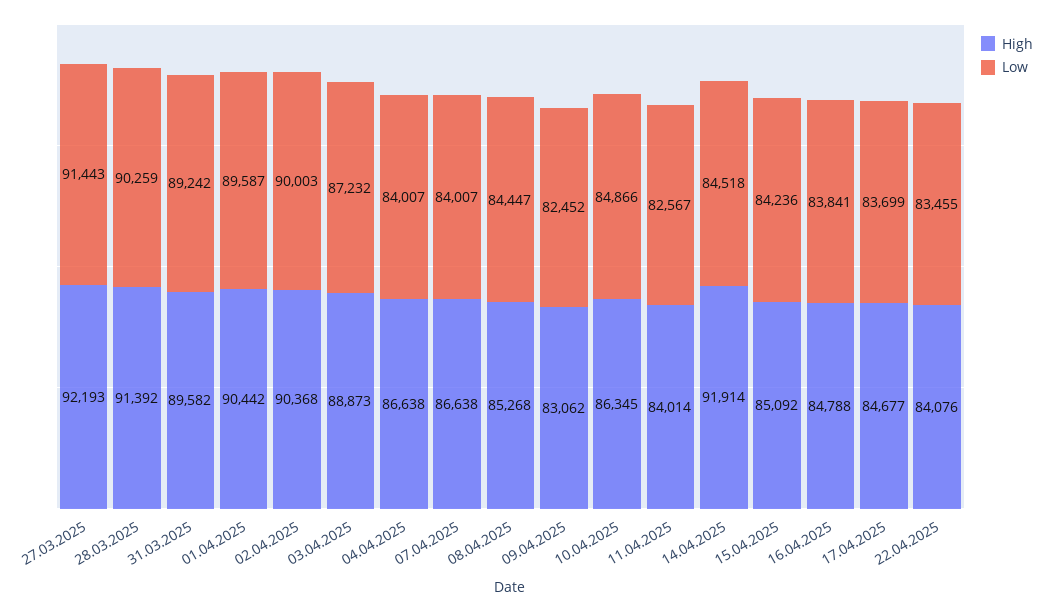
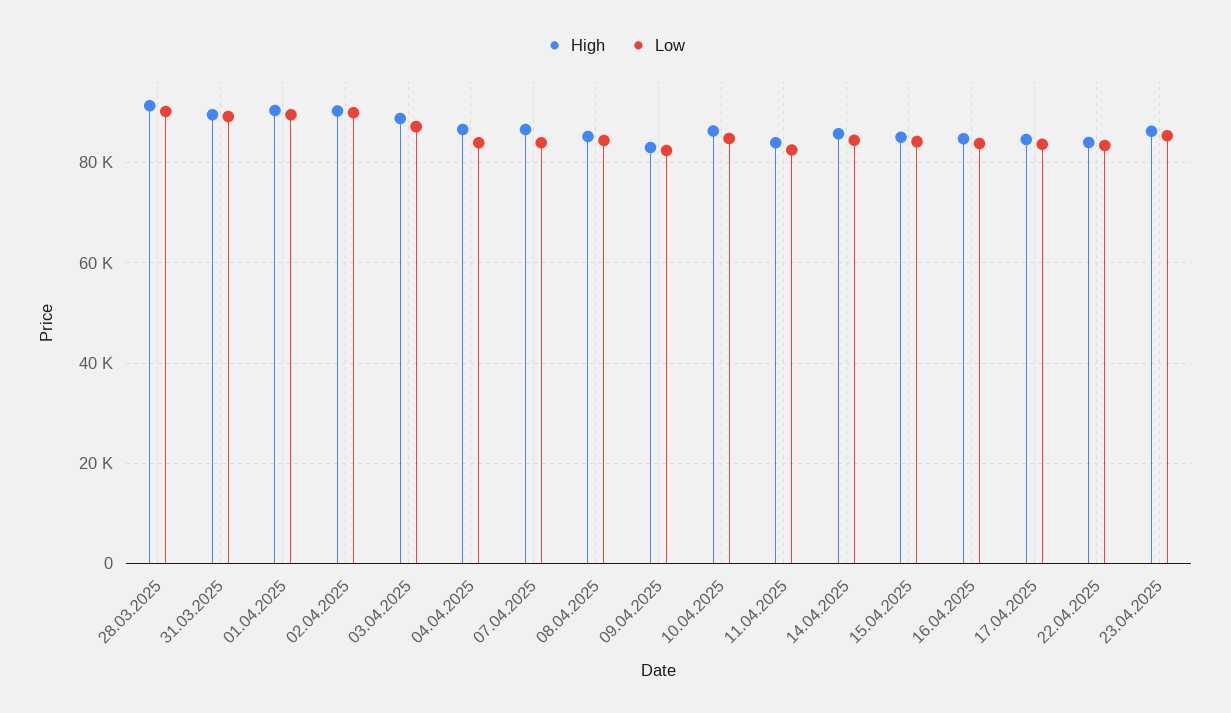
High, 27.03.2025: 92193 -> none
Low, 27.03.2025: 91443 -> none
High, 14.04.2025: 91914 -> 86000
High, 23.04.2025: none -> 86000
Low, 23.04.2025: none -> 86000

